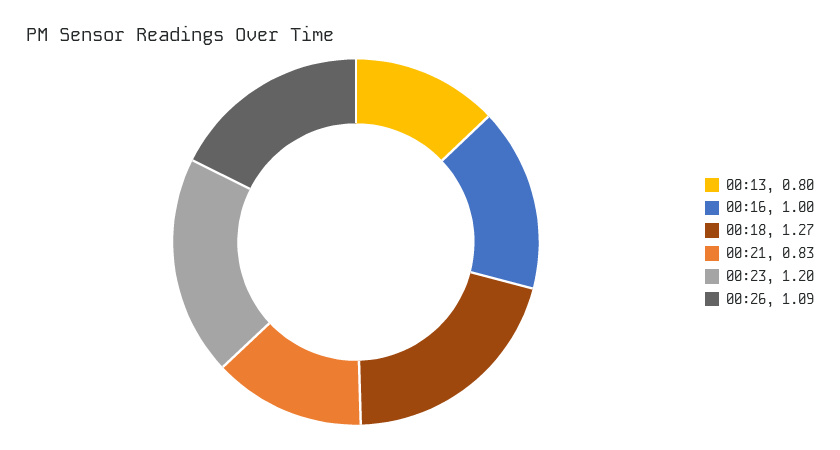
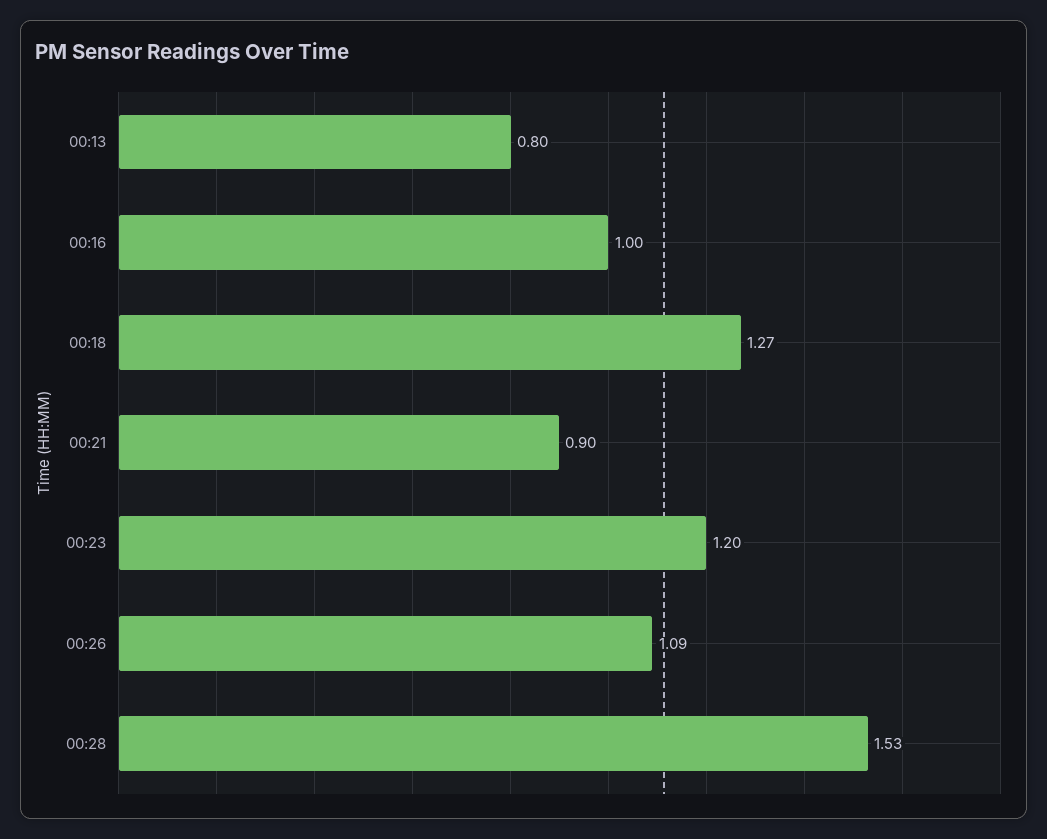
00:21: 0.83 -> 0.9
00:28: none -> 1.53

